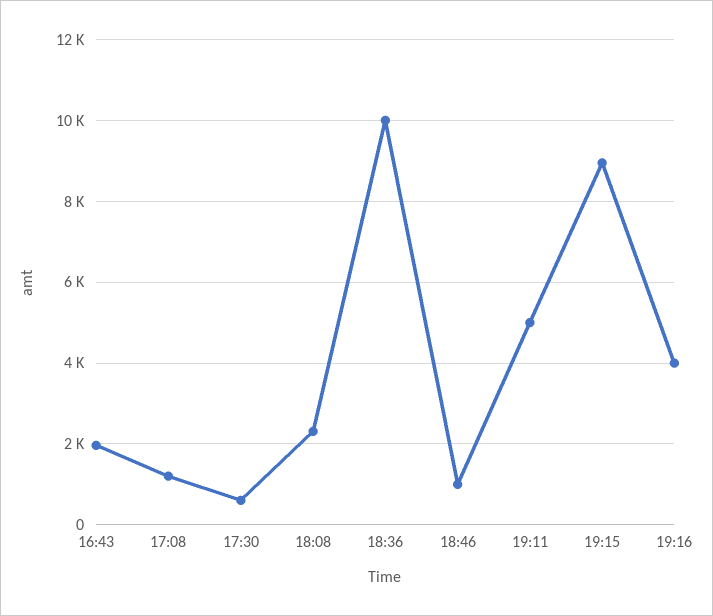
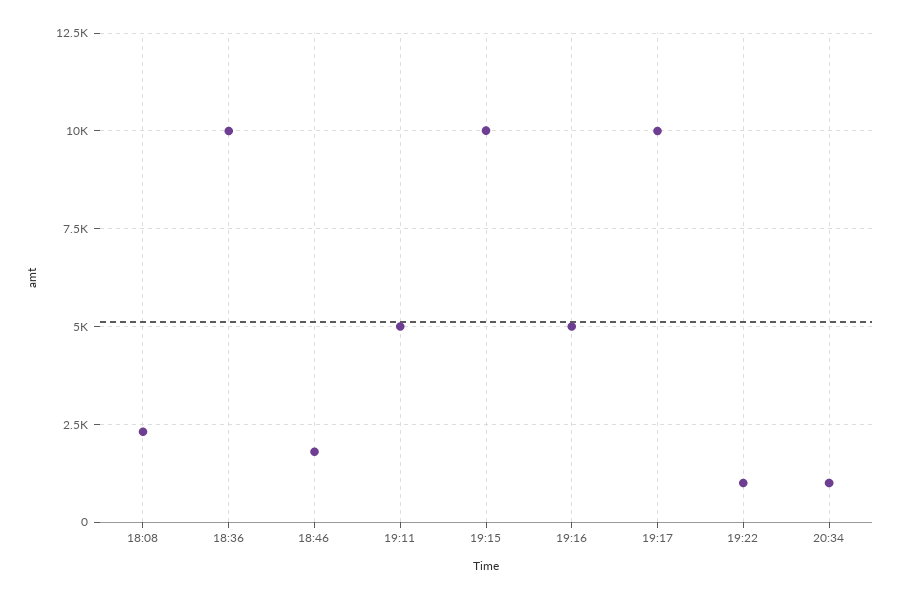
16:43: 2000 -> none
17:08: 1200 -> none
17:30: 600 -> none
18:46: 1000 -> 1750
19:15: 9000 -> 10000
19:16: 4000 -> 5000
19:17: none -> 10000
19:22: none -> 1000
20:34: none -> 1000

